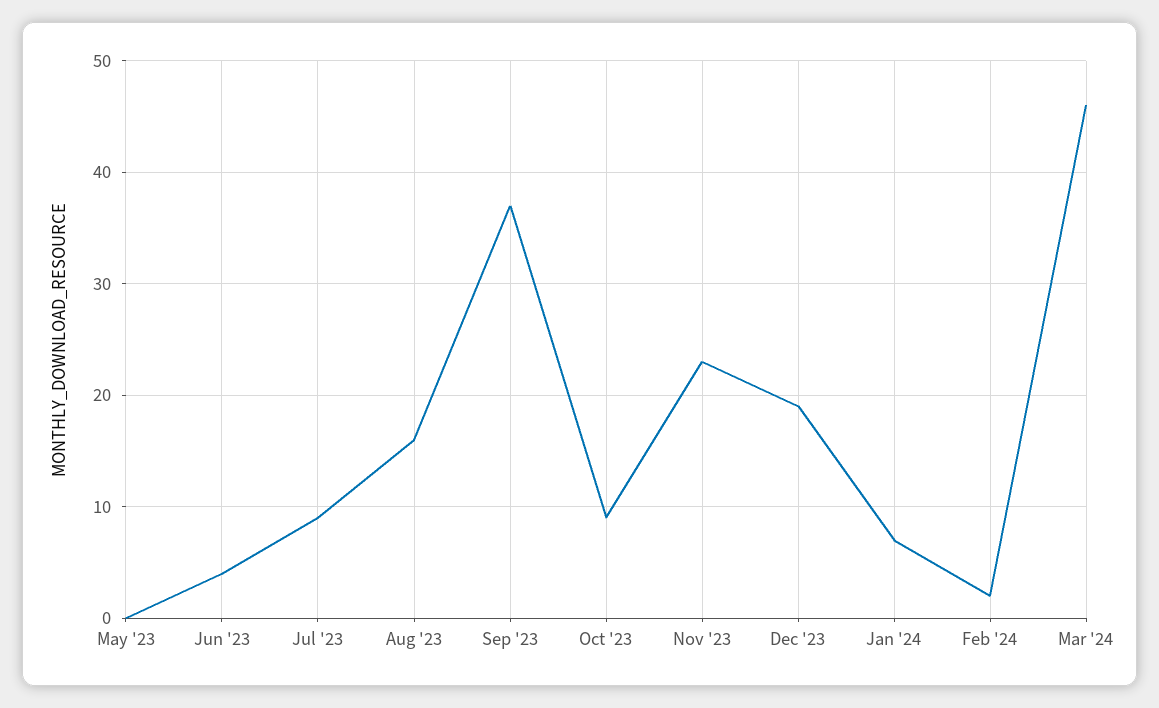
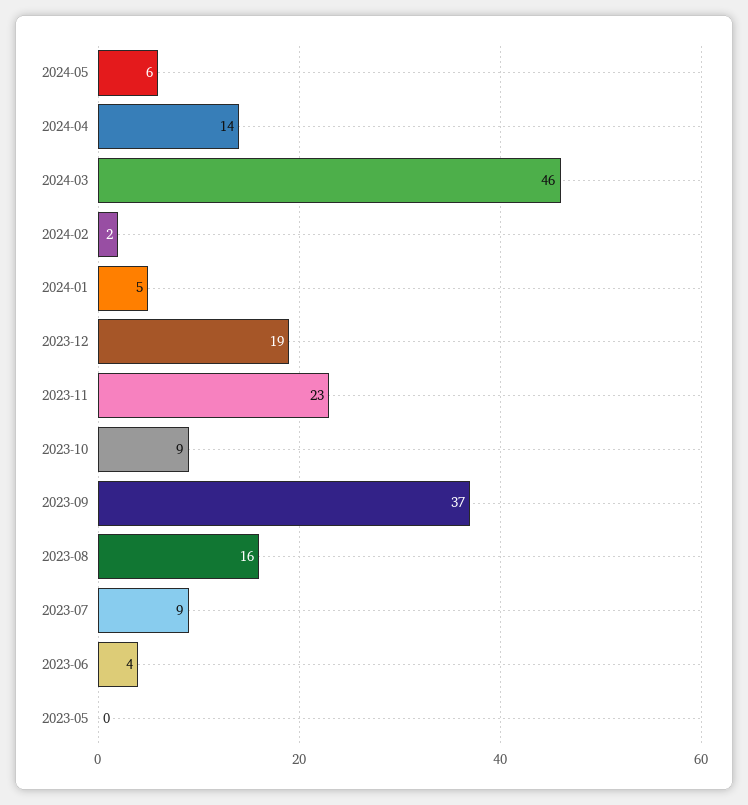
Jan '24: 7 -> 5
2024-05: none -> 6
2024-04: none -> 14

